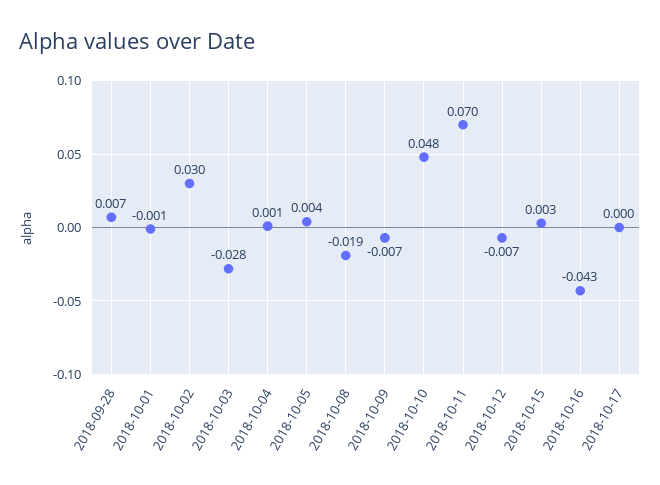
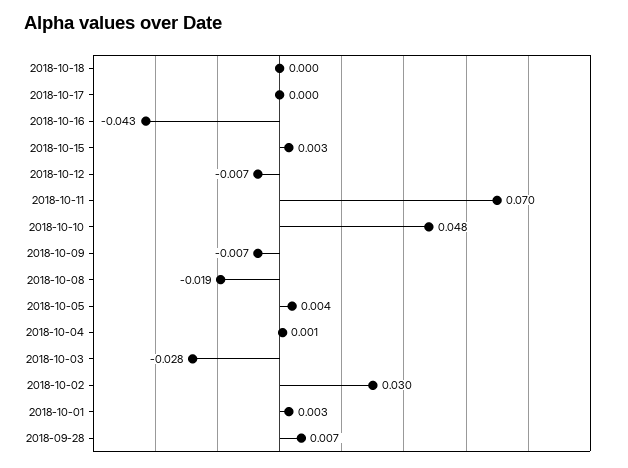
2018-10-01: -0.001 -> 0.003
2018-10-18: none -> 0

